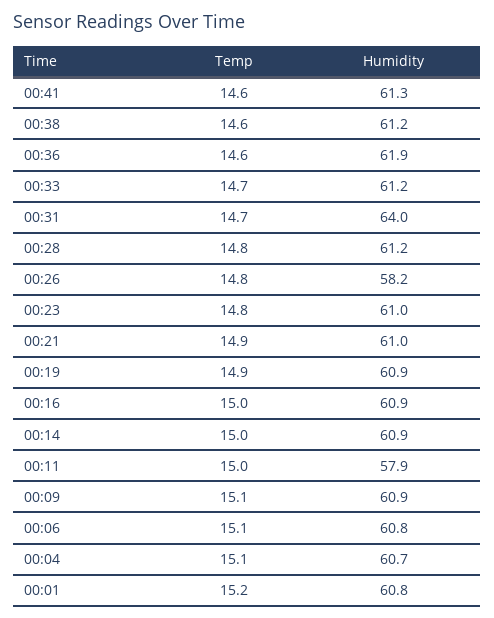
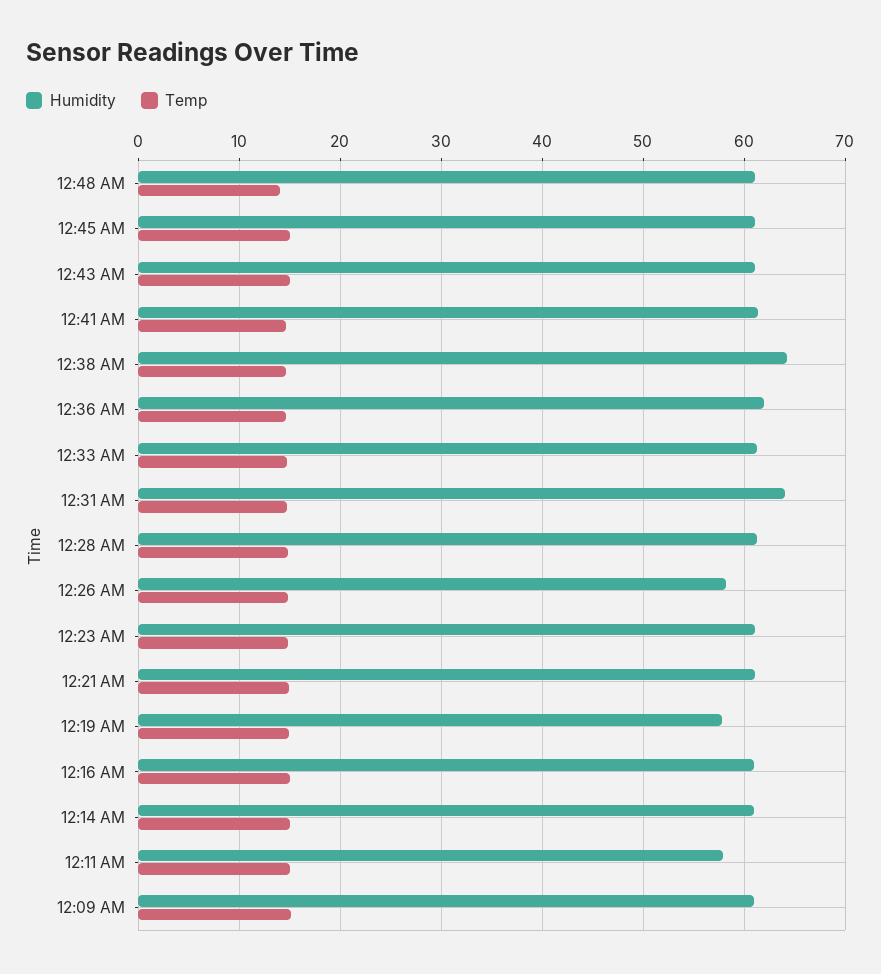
Humidity, 00:38: 61.2 -> 64
Humidity, 00:19: 60.9 -> 58
Temp, 00:06: 15.1 -> none
Humidity, 00:06: 60.8 -> none
Temp, 00:04: 15.1 -> none
Humidity, 00:04: 60.7 -> none
Temp, 00:01: 15.2 -> none
Humidity, 00:01: 60.8 -> none
Humidity, 12:48 AM: none -> 61
Temp, 12:48 AM: none -> 14
Humidity, 12:45 AM: none -> 61
Temp, 12:45 AM: none -> 15
Humidity, 12:43 AM: none -> 61
Temp, 12:43 AM: none -> 15

